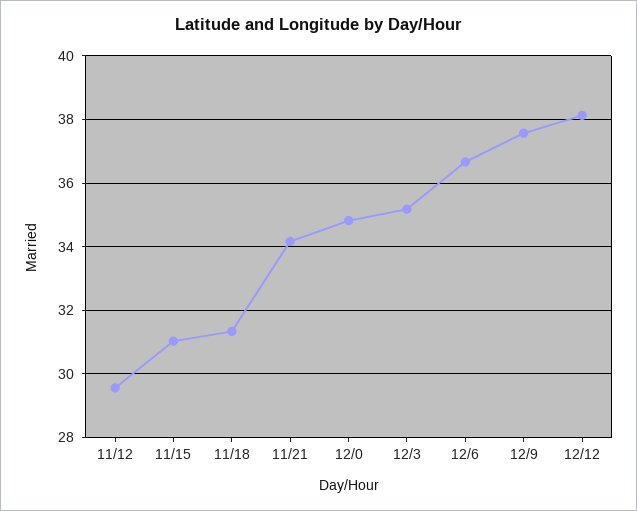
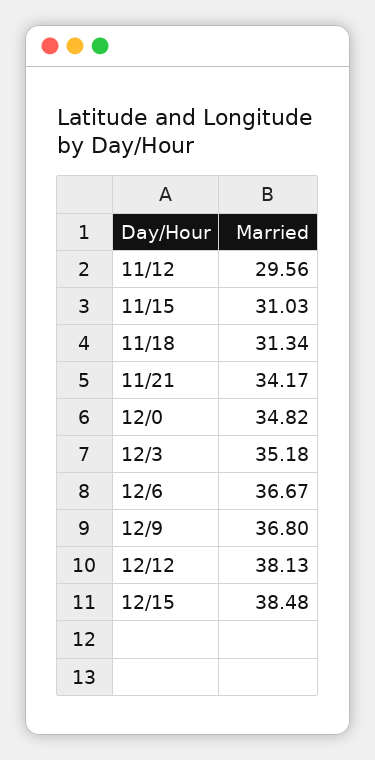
12/9: 37.6 -> 36.8
12/15: none -> 38.48

